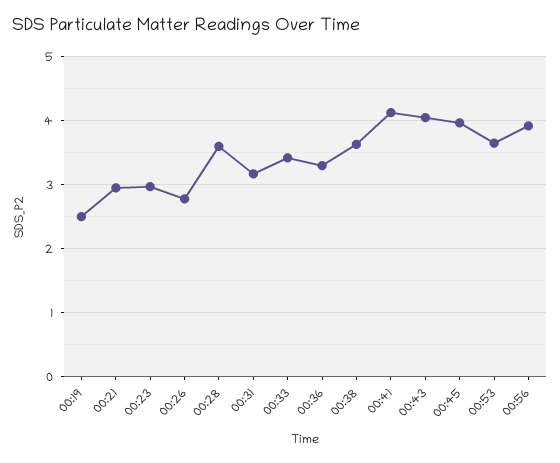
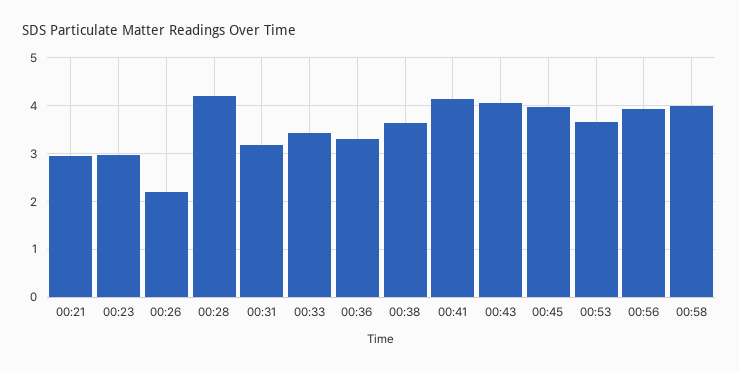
00:19: 2.5 -> none
00:26: 2.8 -> 2.2
00:28: 3.6 -> 4.2
00:58: none -> 4

